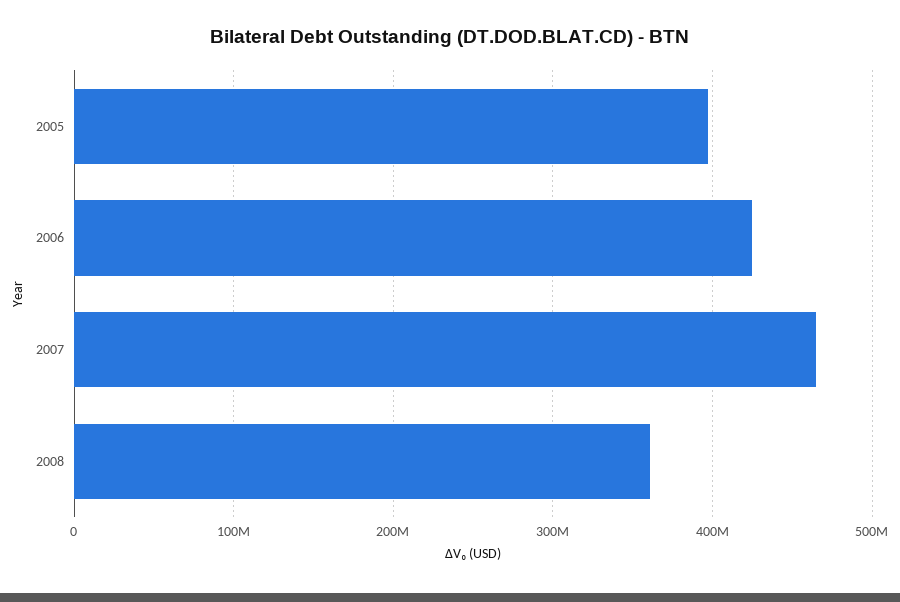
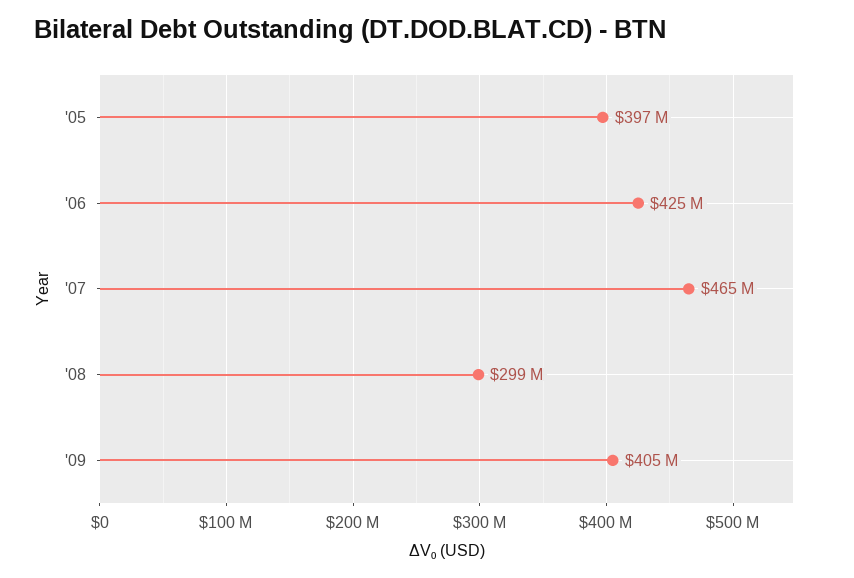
2008: 360000000 -> 299000000
'09: none -> 405000000

